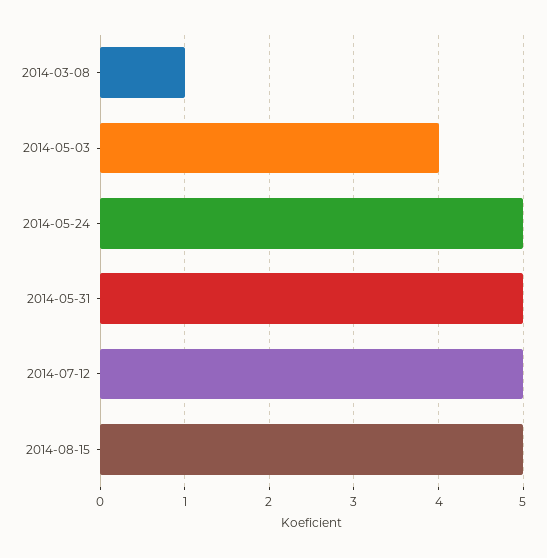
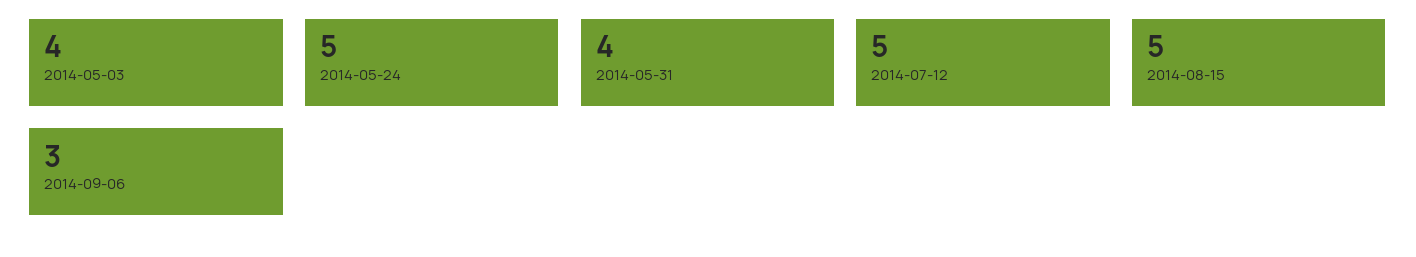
2014-03-08: 1 -> none
2014-05-31: 5 -> 4
2014-09-06: none -> 3

